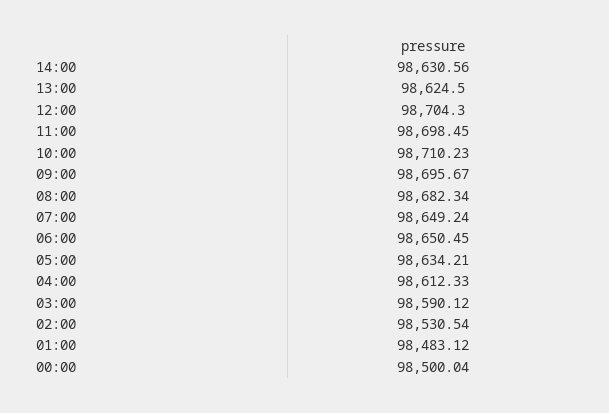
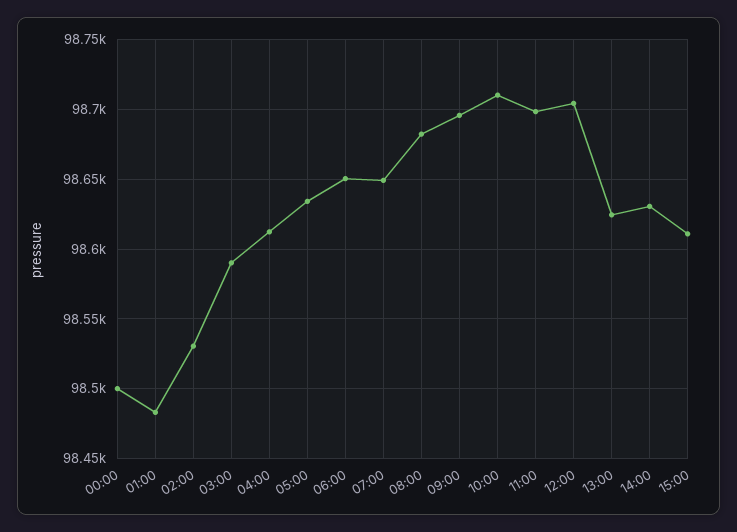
15:00: none -> 98610

